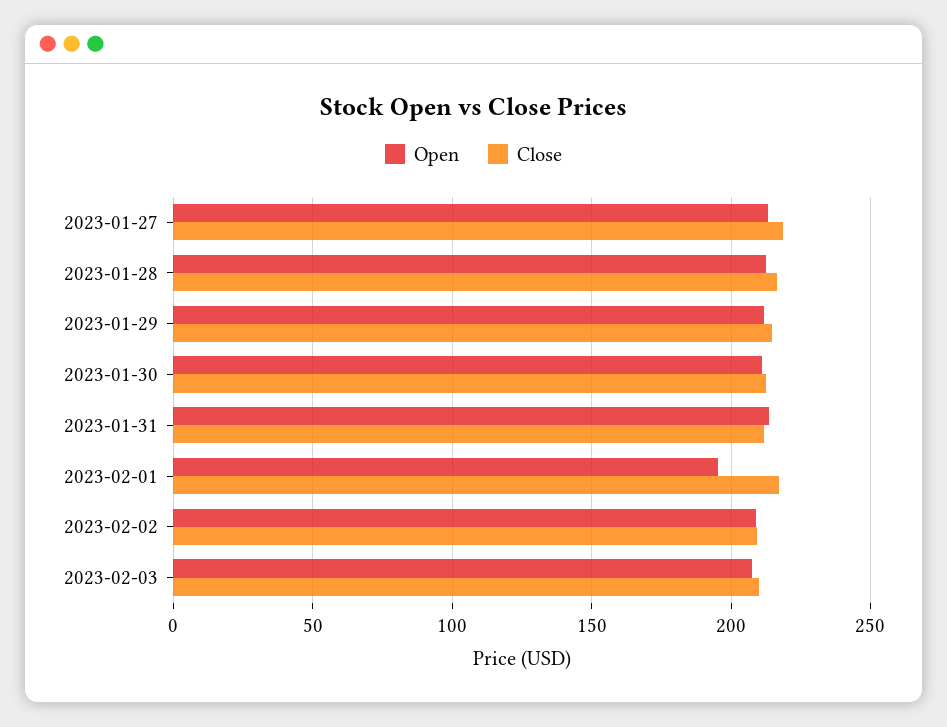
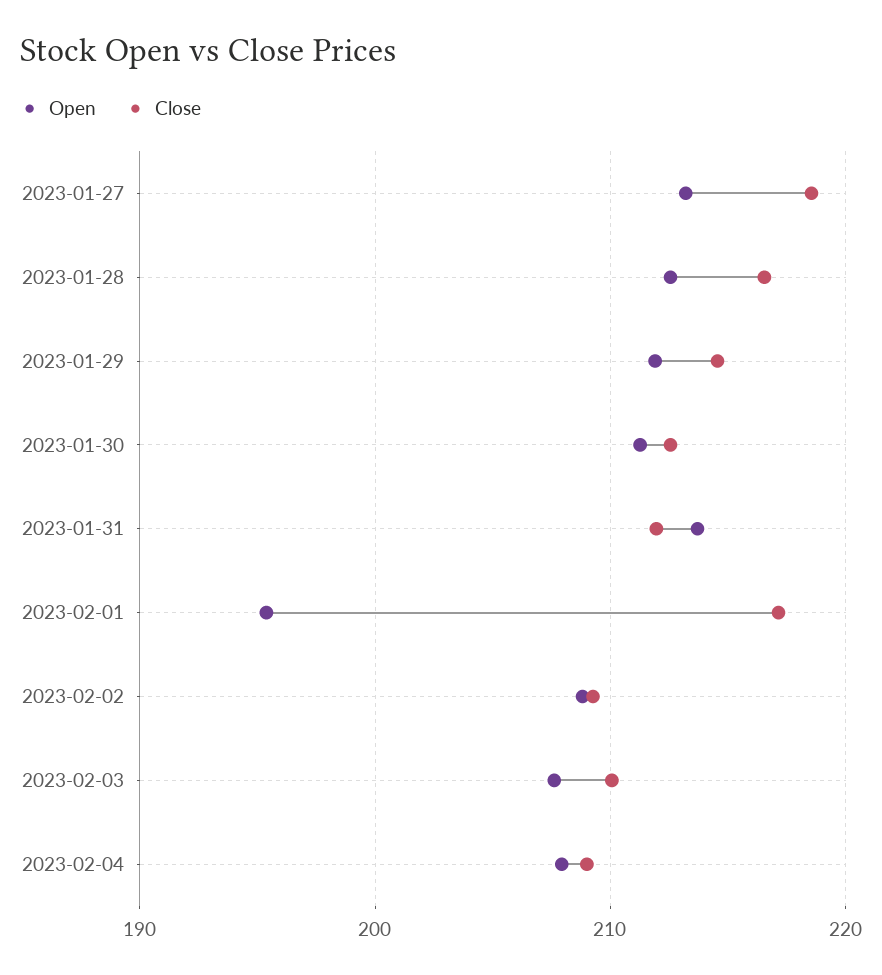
Open, 2023-02-04: none -> 208
Close, 2023-02-04: none -> 209

